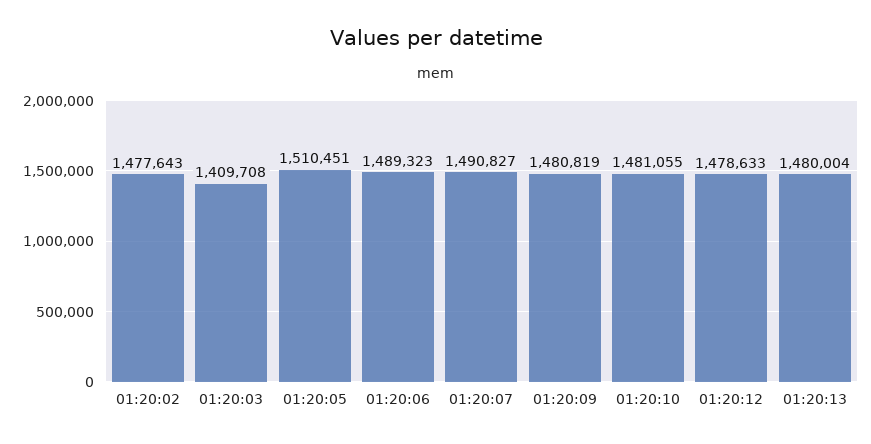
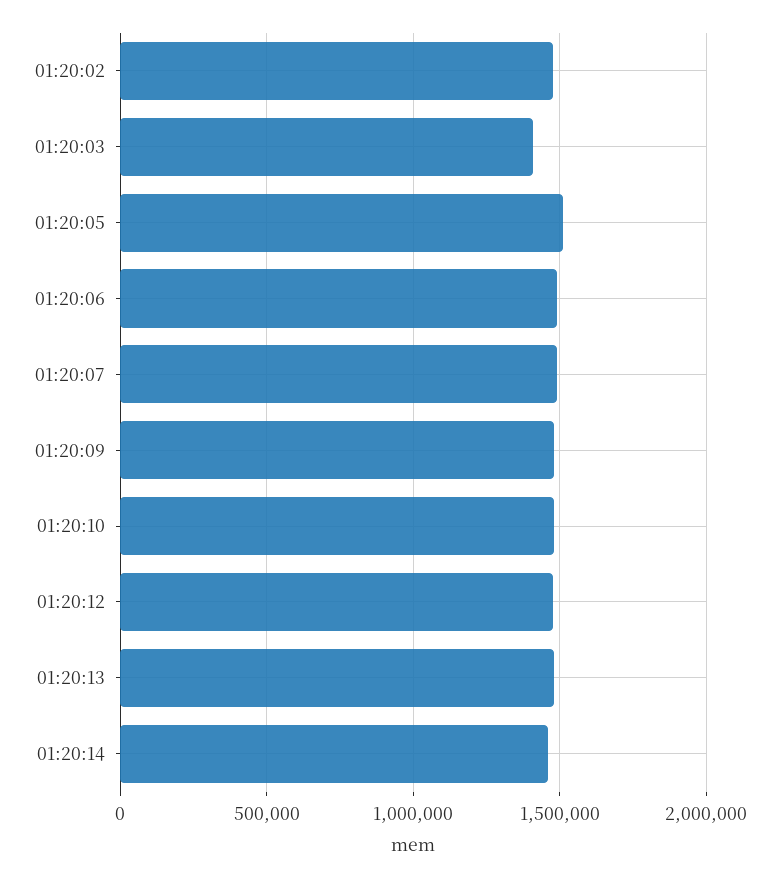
01:20:14: none -> 1450000

